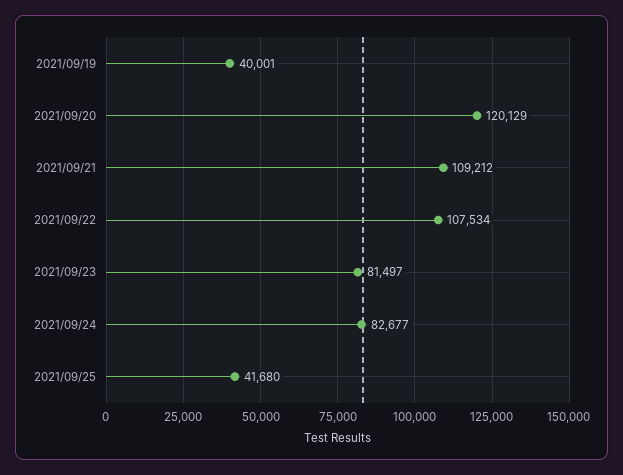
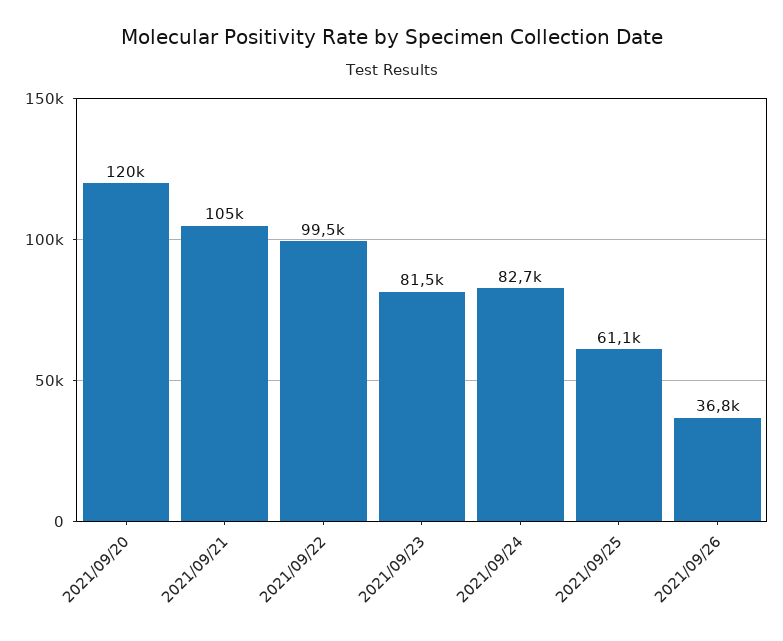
2021/09/19: 40001 -> none
2021/09/21: 109212 -> 105000
2021/09/22: 107534 -> 99500
2021/09/25: 41680 -> 61100
2021/09/26: none -> 36800

